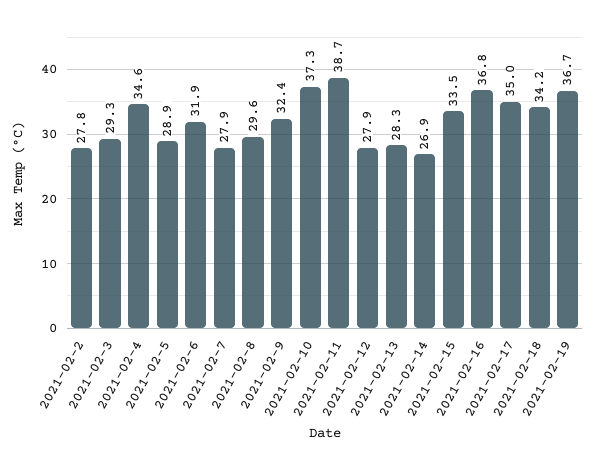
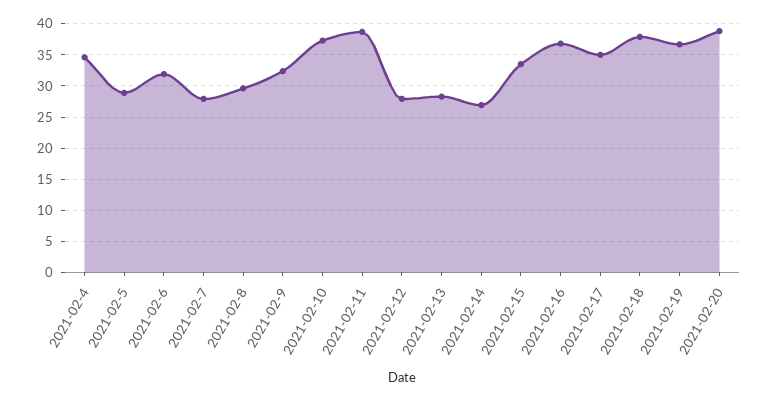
2021-02-2: 27.8 -> none
2021-02-3: 29.3 -> none
2021-02-18: 34.2 -> 38
2021-02-20: none -> 39

